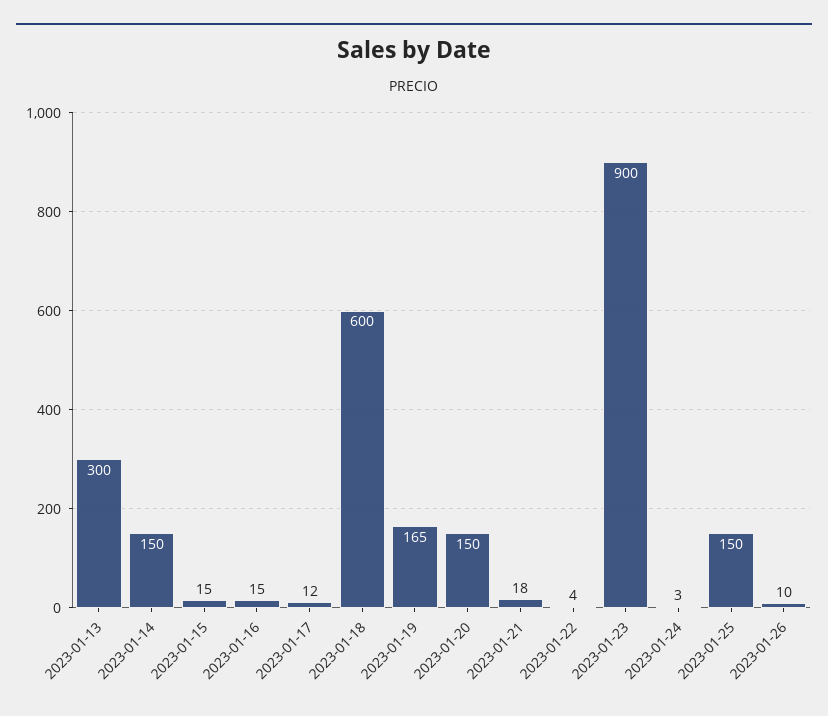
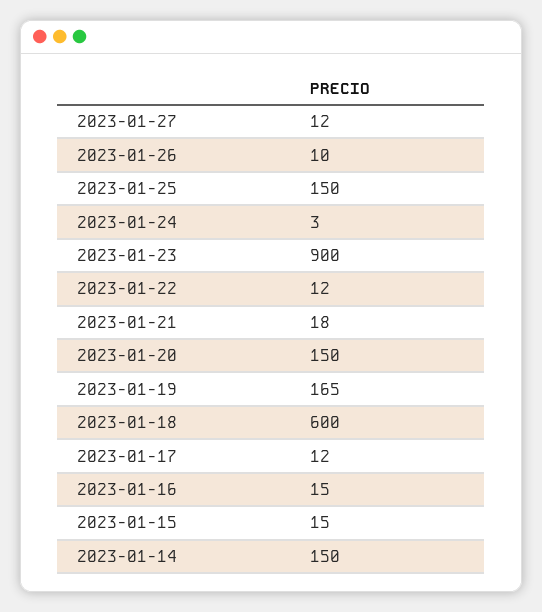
2023-01-13: 300 -> none
2023-01-22: 4 -> 12
2023-01-27: none -> 12

